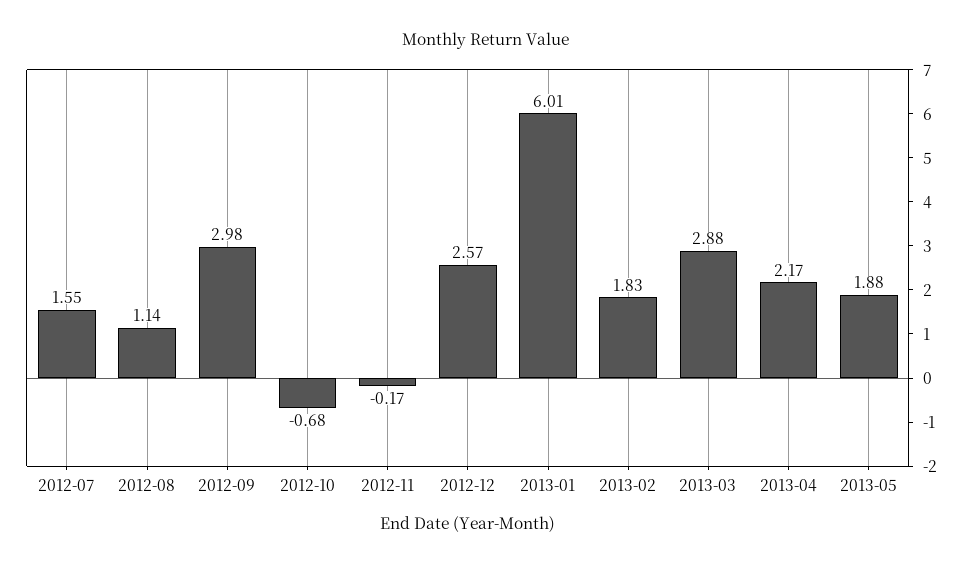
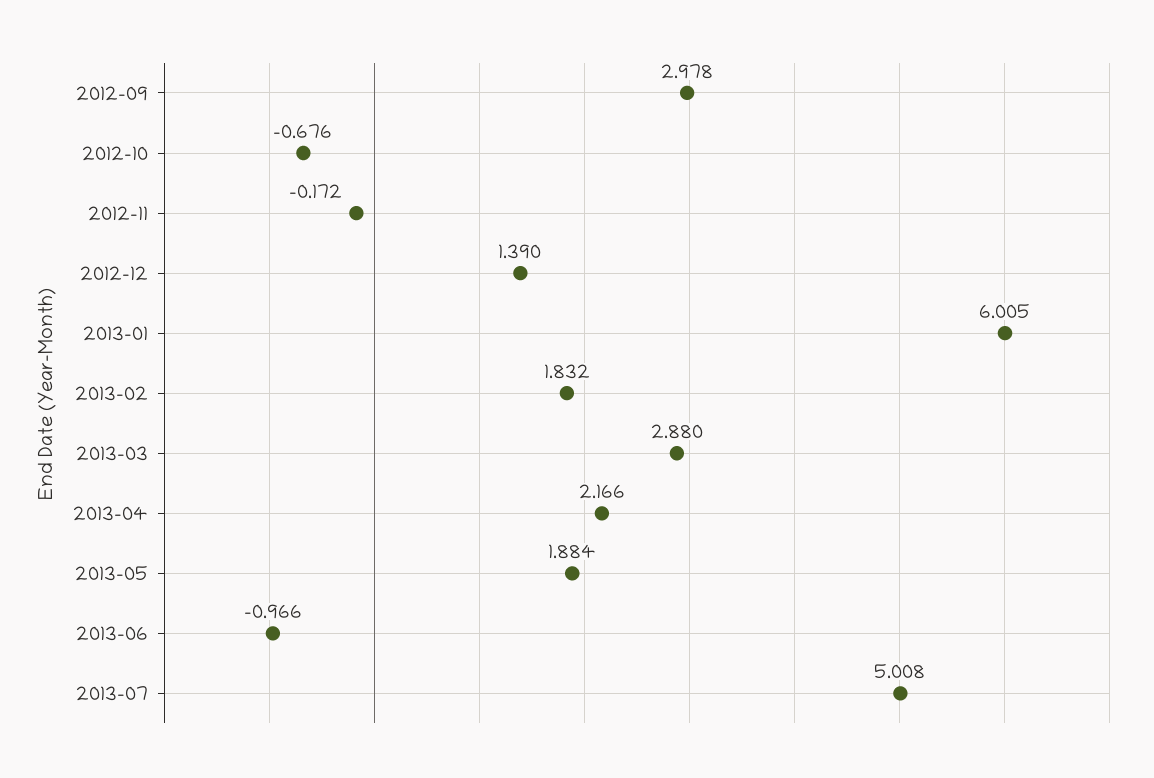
2012-07: 1.55 -> none
2012-08: 1.14 -> none
2012-12: 2.57 -> 1.39
2013-06: none -> -0.966
2013-07: none -> 5.008

